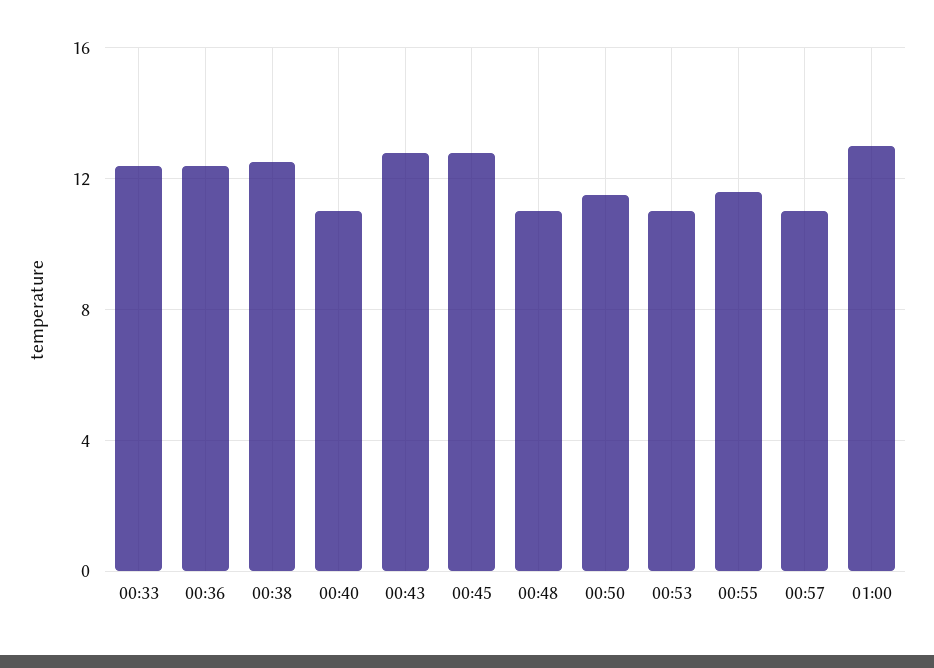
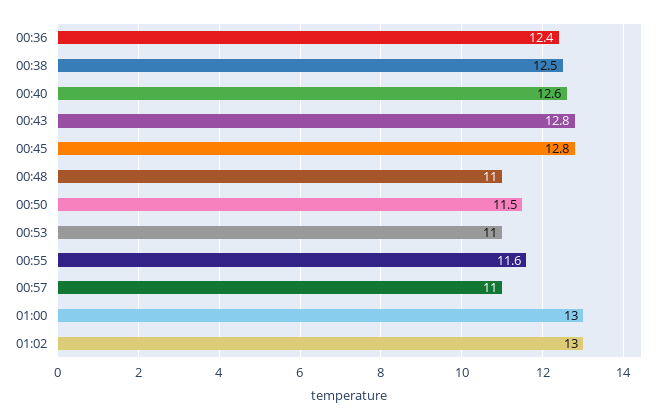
00:33: 12.5 -> none
00:40: 11 -> 12.6
01:02: none -> 13

